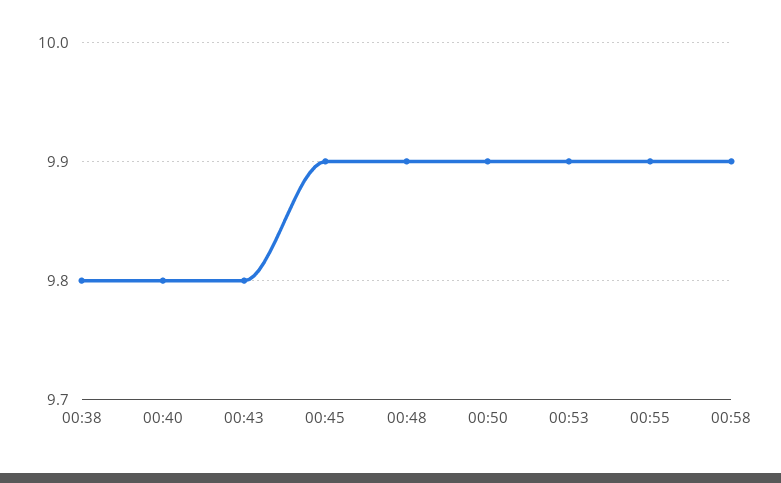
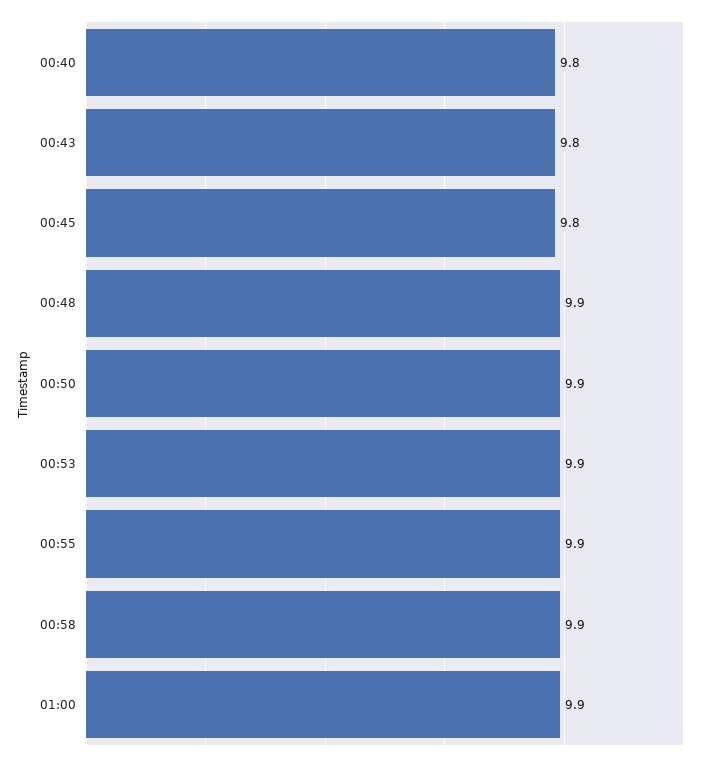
00:38: 9.8 -> none
00:45: 9.9 -> 9.8
01:00: none -> 9.9

